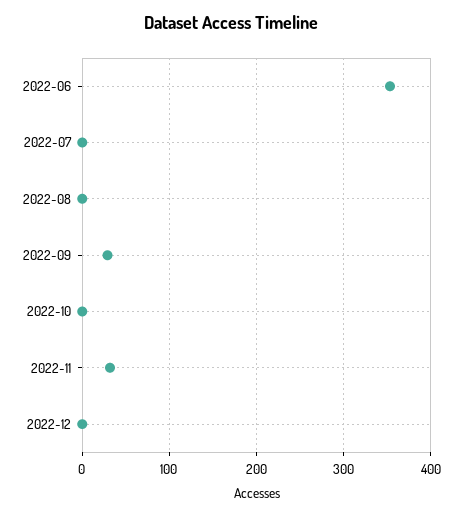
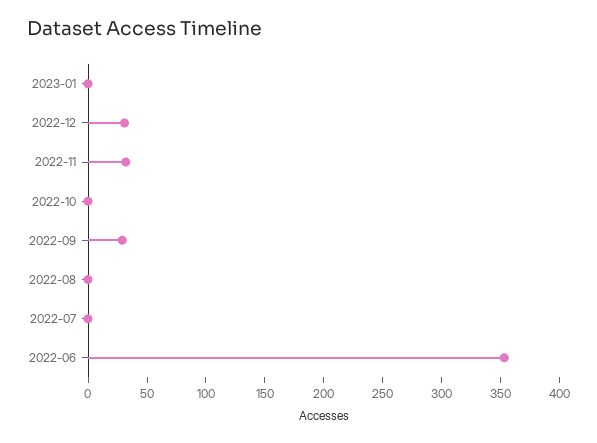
2022-12: 0 -> 30
2023-01: none -> 0

